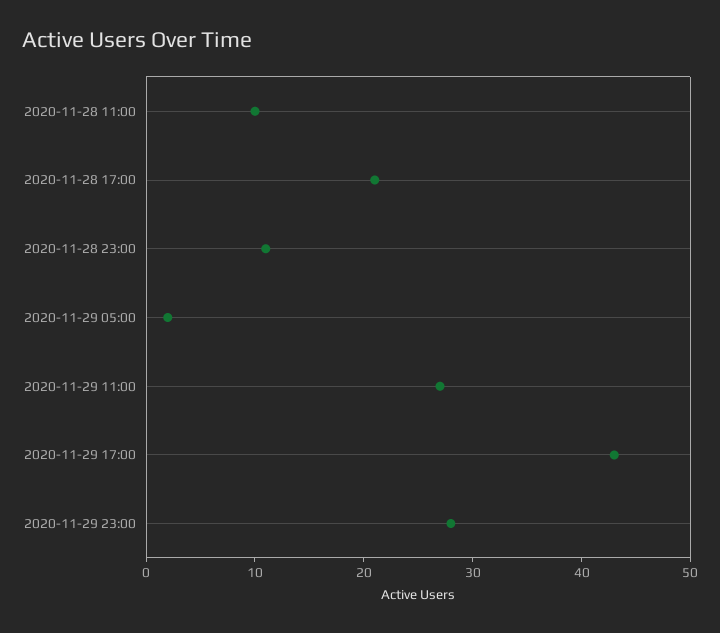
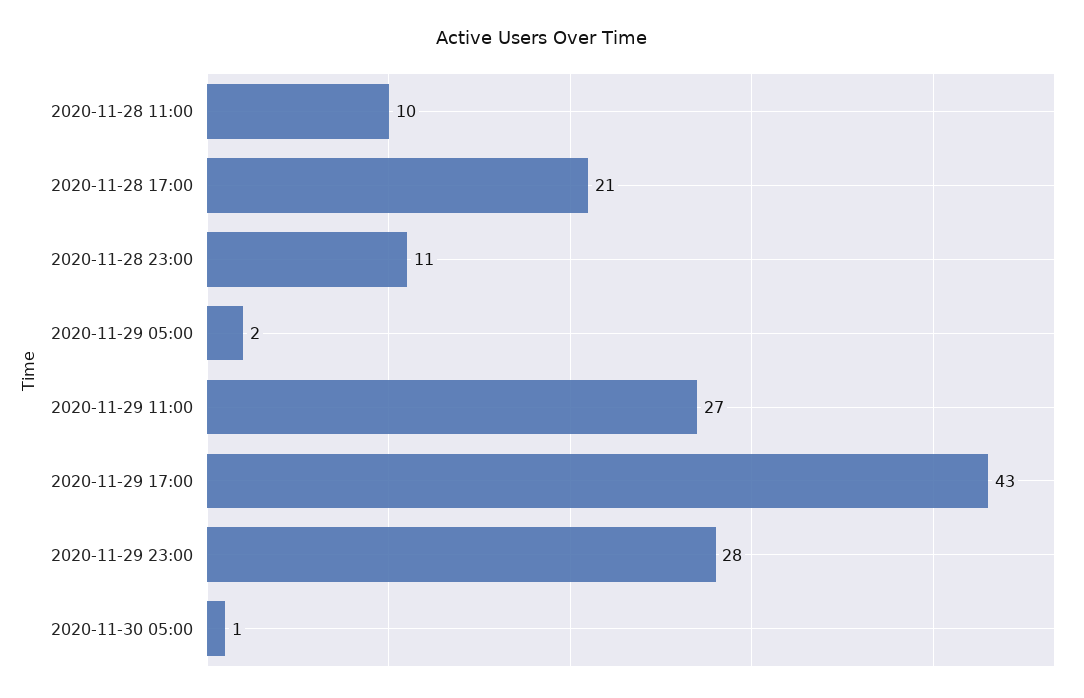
2020-11-30 05:00: none -> 1

